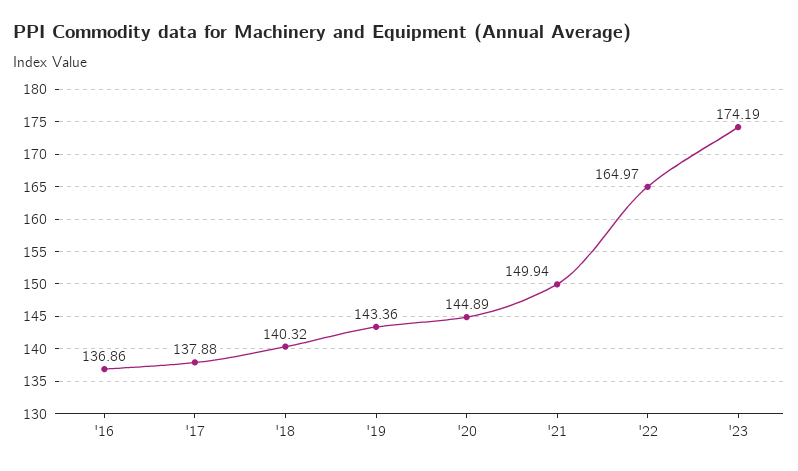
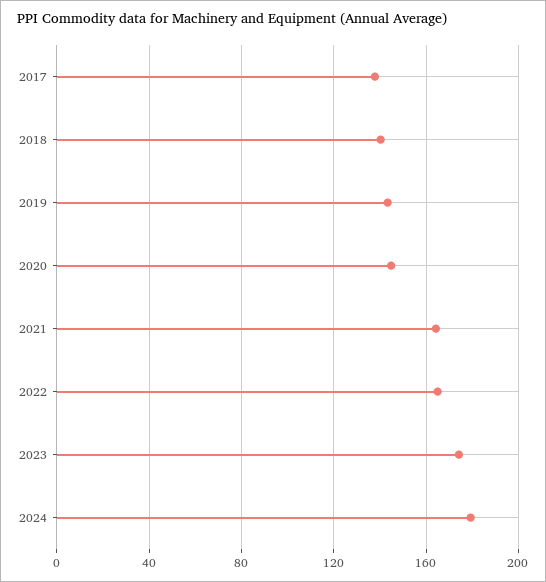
'16: 136.86 -> none
'21: 149.94 -> 165
2024: none -> 180

